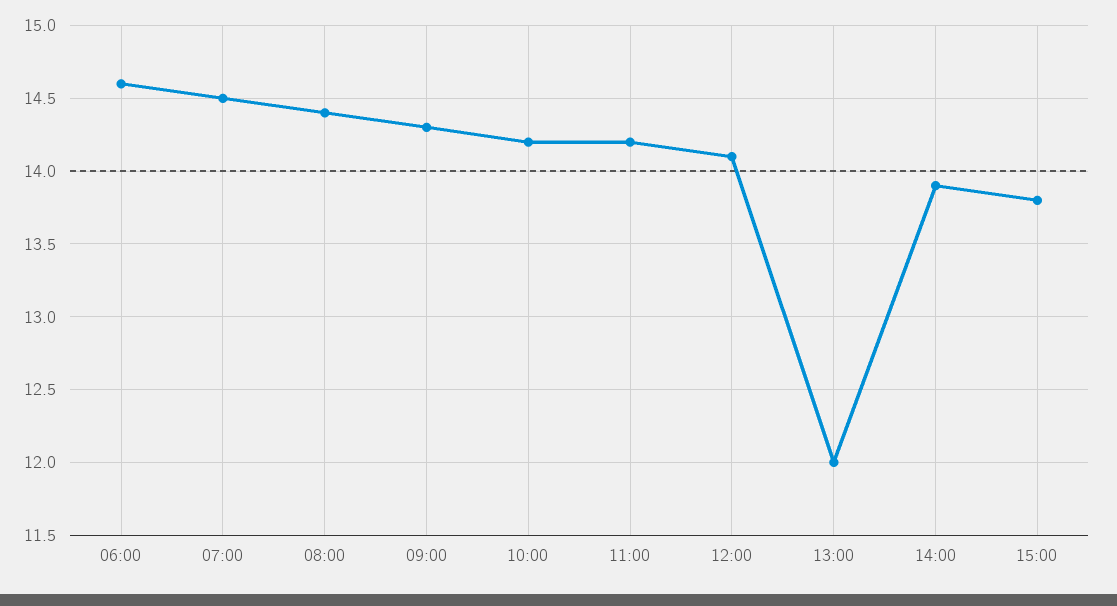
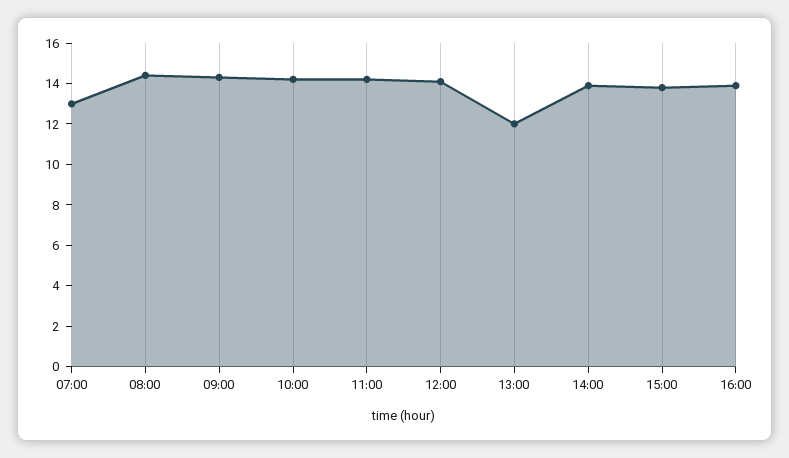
06:00: 14.6 -> none
07:00: 14.5 -> 13
16:00: none -> 14

